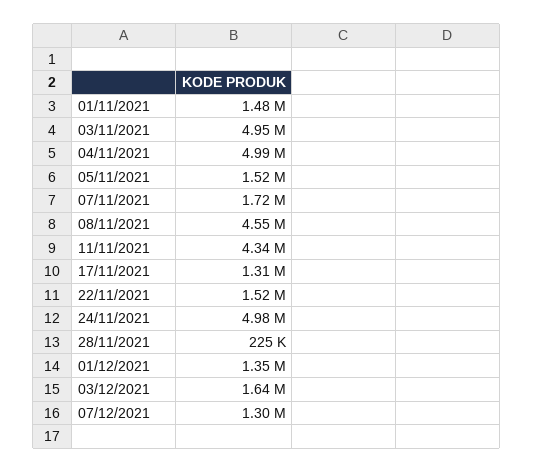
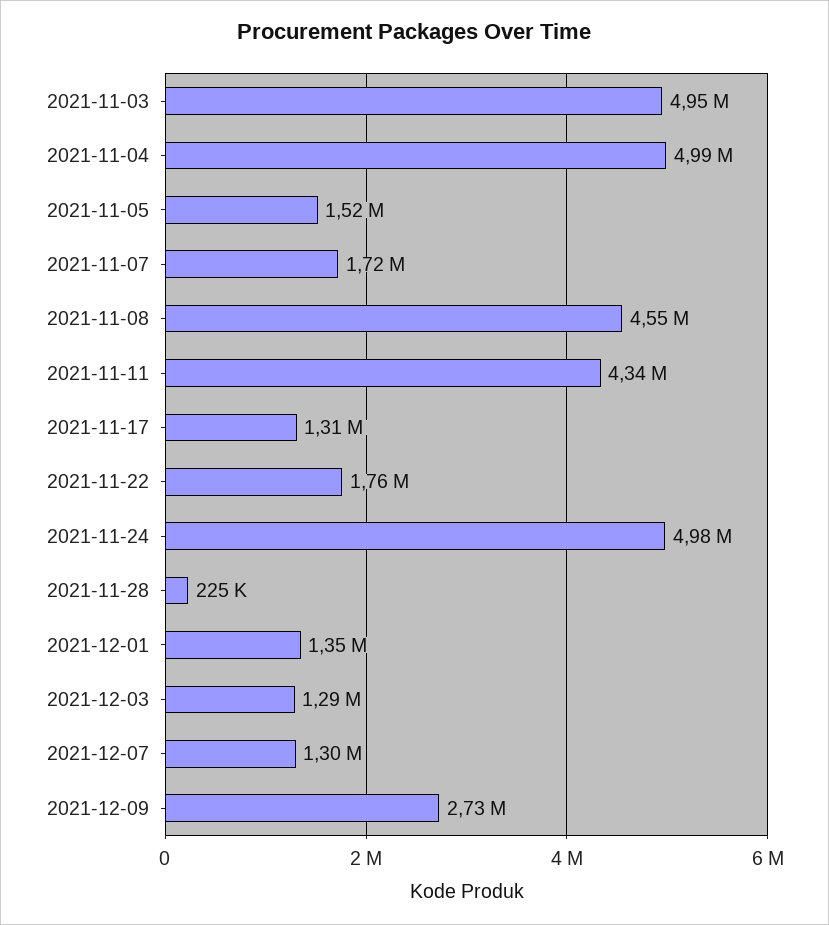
01/11/2021: 1480000 -> none
22/11/2021: 1520000 -> 1760000
03/12/2021: 1640000 -> 1290000
2021-12-09: none -> 2730000

